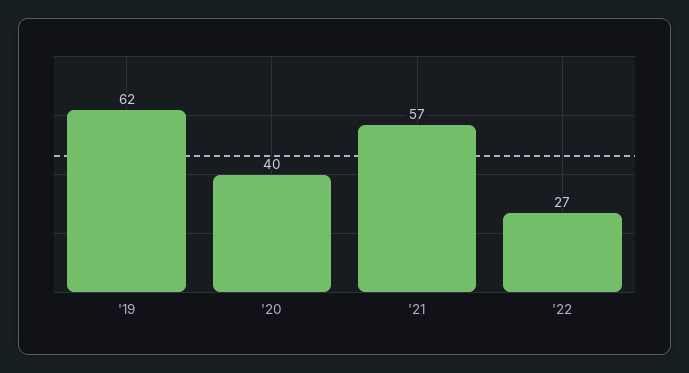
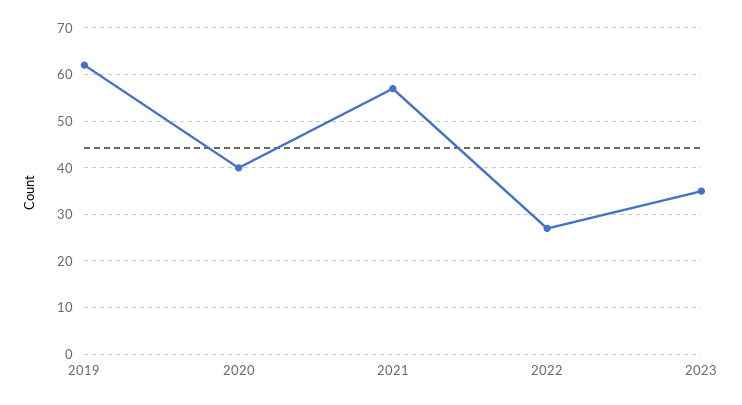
2023: none -> 35

